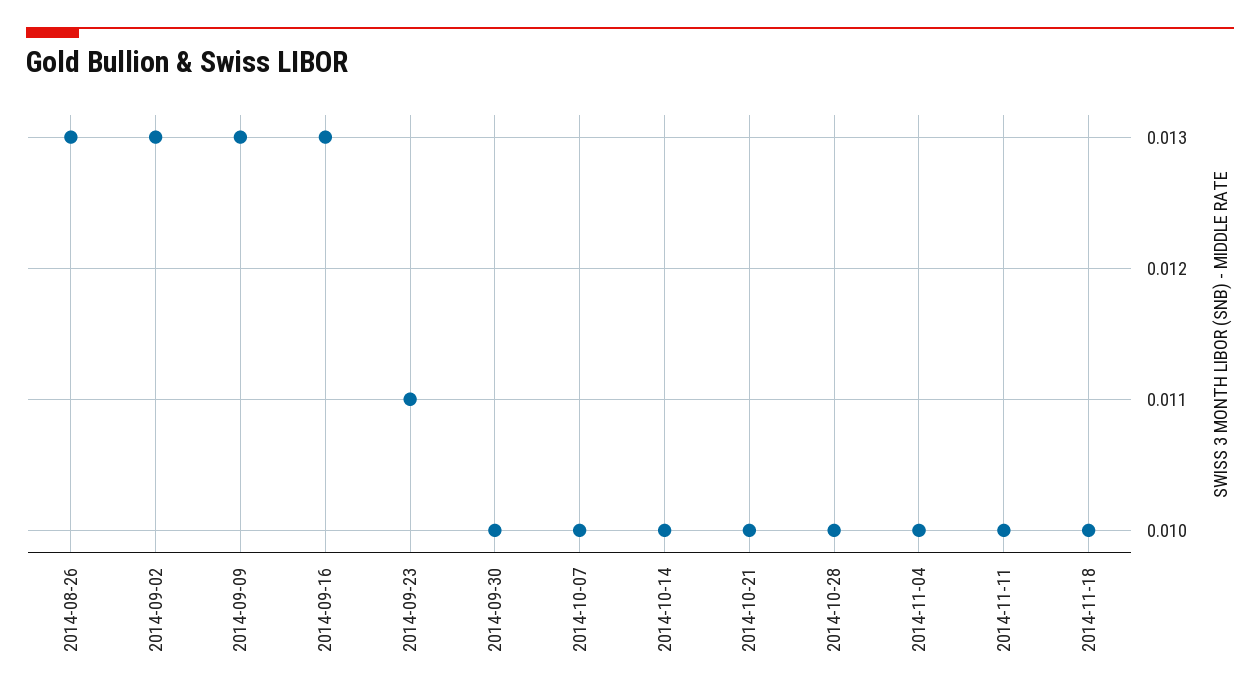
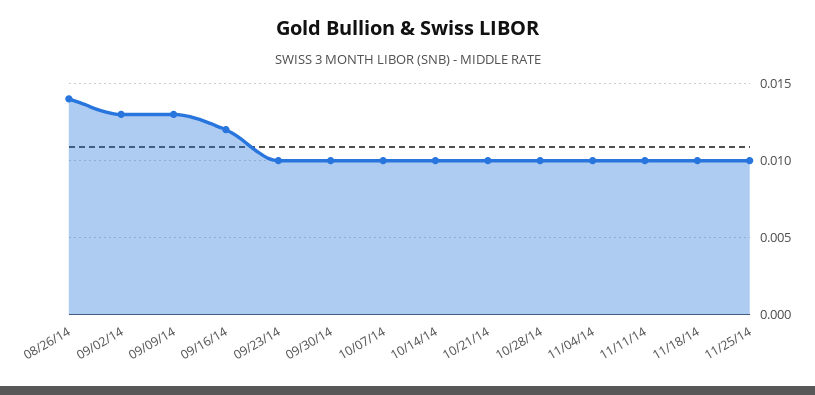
2014-08-26: 0.013 -> 0.014
2014-09-16: 0.013 -> 0.012
2014-09-23: 0.011 -> 0.01
11/25/14: none -> 0.01

